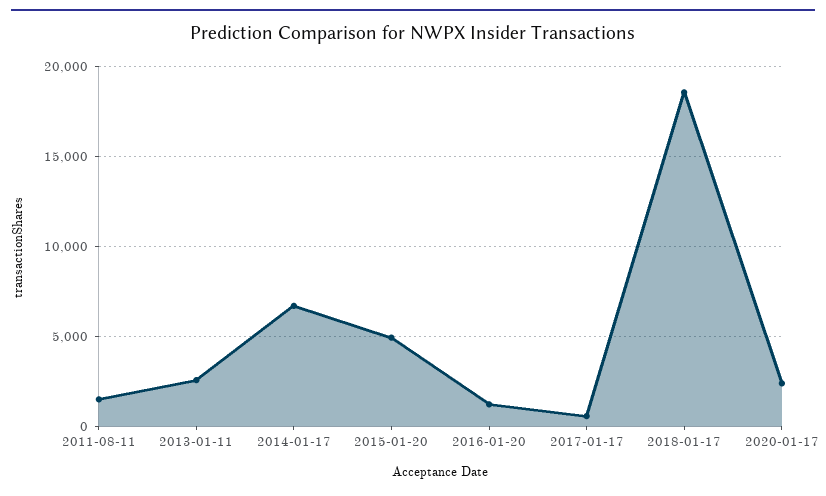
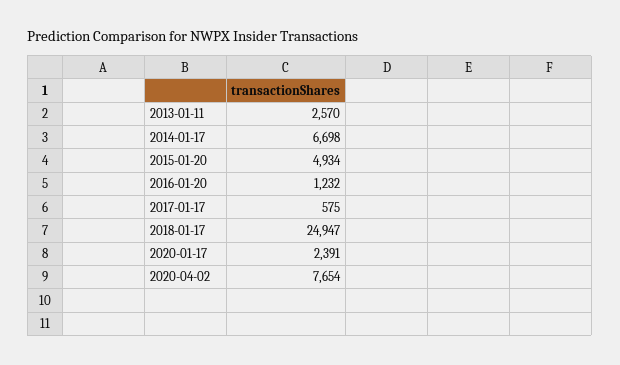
2011-08-11: 1500 -> none
2018-01-17: 18500 -> 24947
2020-04-02: none -> 7654

